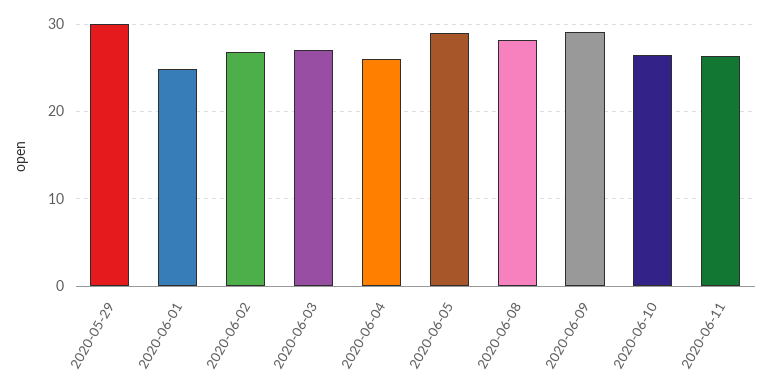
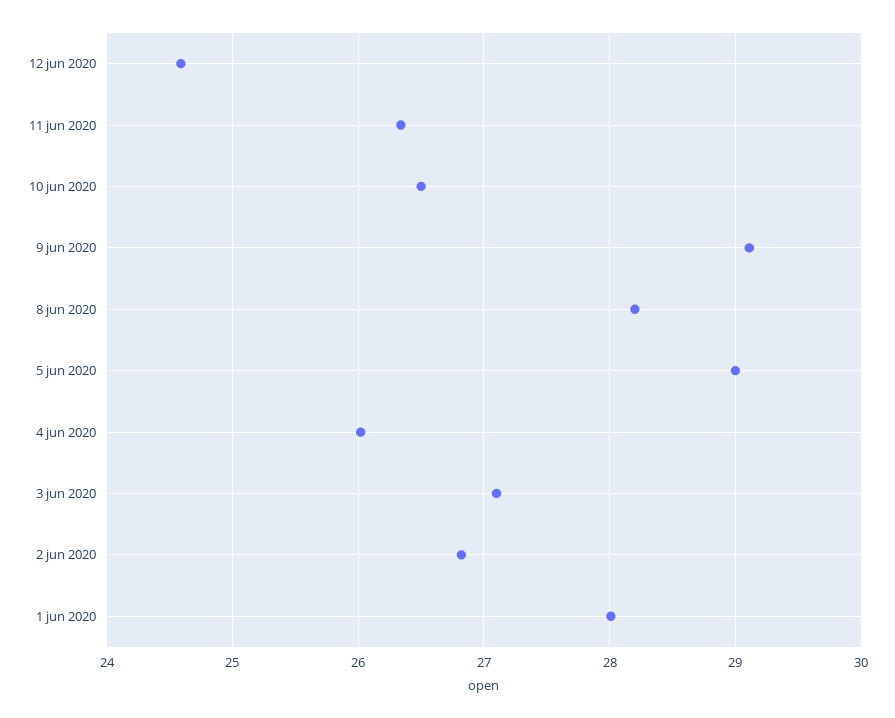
2020-05-29: 30 -> none
2020-06-01: 25 -> 28
12 jun 2020: none -> 24.6

